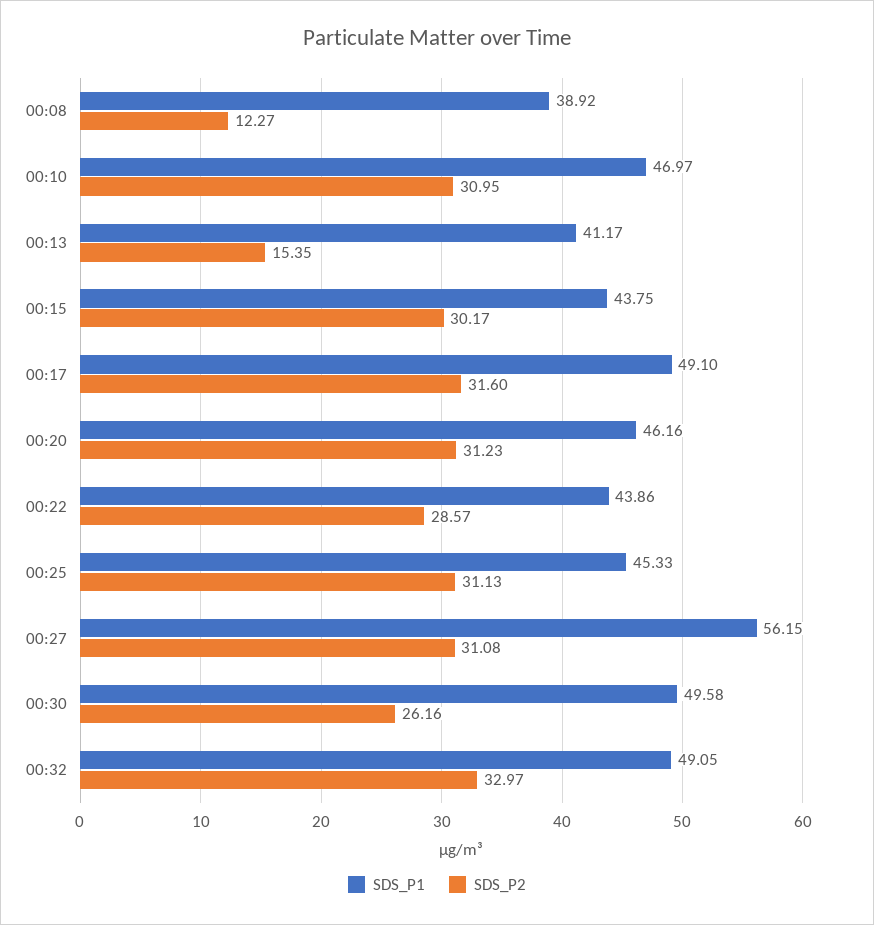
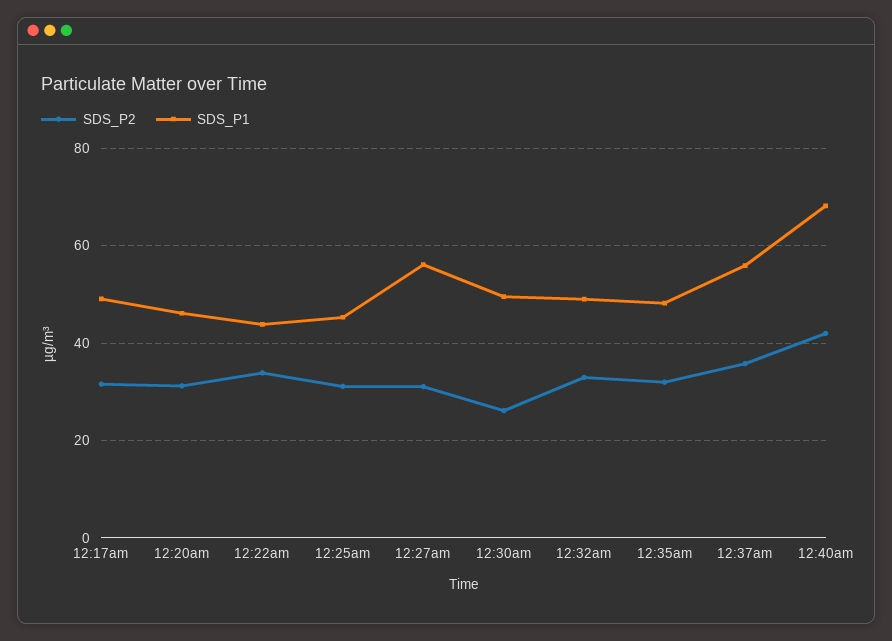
SDS_P1, 00:08: 38.92 -> none
SDS_P2, 00:08: 12.27 -> none
SDS_P1, 00:10: 46.97 -> none
SDS_P2, 00:10: 30.95 -> none
SDS_P1, 00:13: 41.17 -> none
SDS_P2, 00:13: 15.35 -> none
SDS_P1, 00:15: 43.75 -> none
SDS_P2, 00:15: 30.17 -> none
SDS_P2, 00:22: 28.57 -> 34
SDS_P2, 12:35am: none -> 32
SDS_P1, 12:35am: none -> 48
SDS_P2, 12:37am: none -> 36
SDS_P1, 12:37am: none -> 56
SDS_P2, 12:40am: none -> 42
SDS_P1, 12:40am: none -> 68

